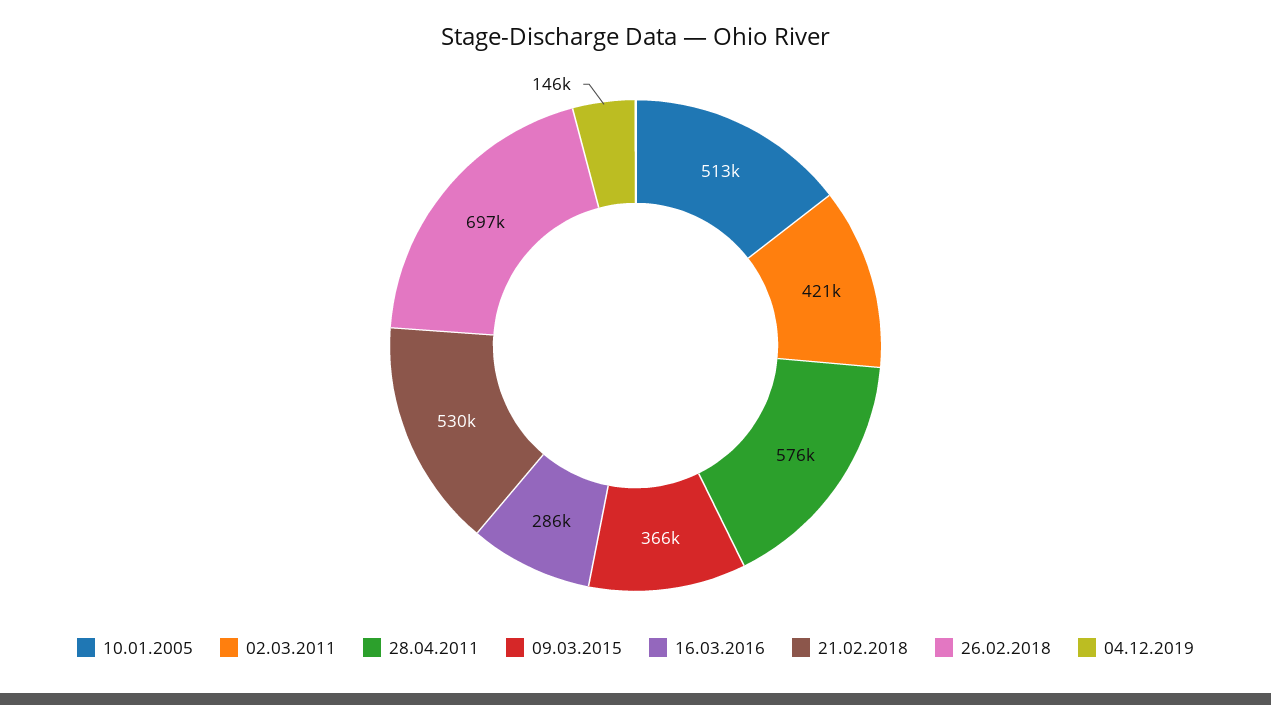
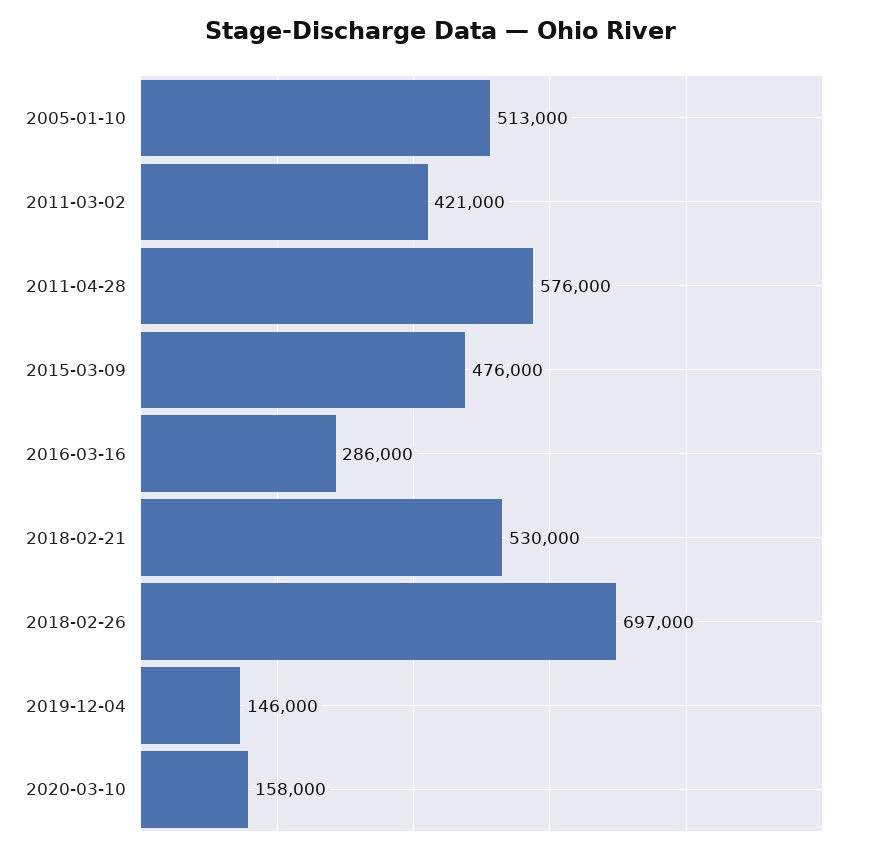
09.03.2015: 366000 -> 476000
2020-03-10: none -> 158000

